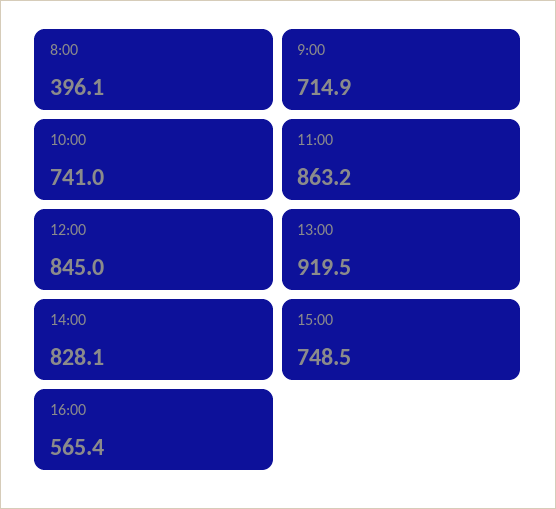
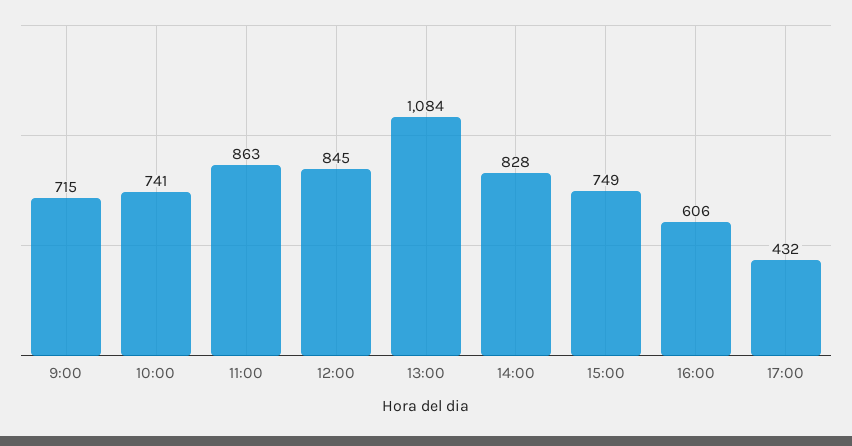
8:00: 396.1 -> none
13:00: 919.5 -> 1084
16:00: 565.4 -> 606
17:00: none -> 432

